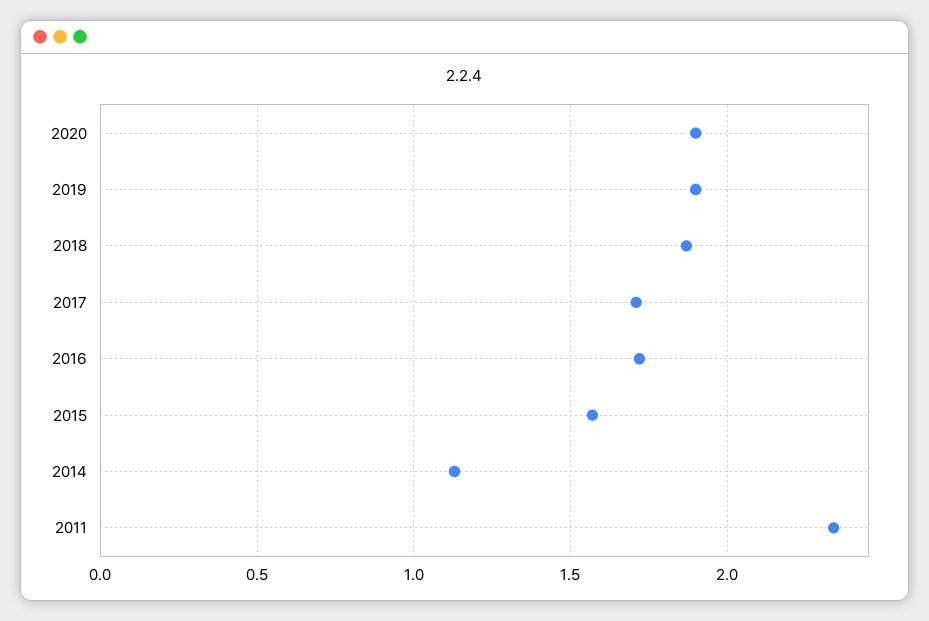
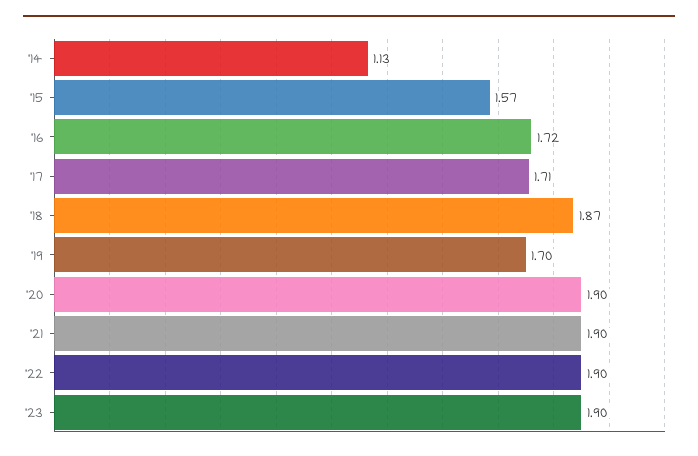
2019: 1.9 -> 1.7
2011: 2.35 -> none
'21: none -> 1.9
'22: none -> 1.9
'23: none -> 1.9

